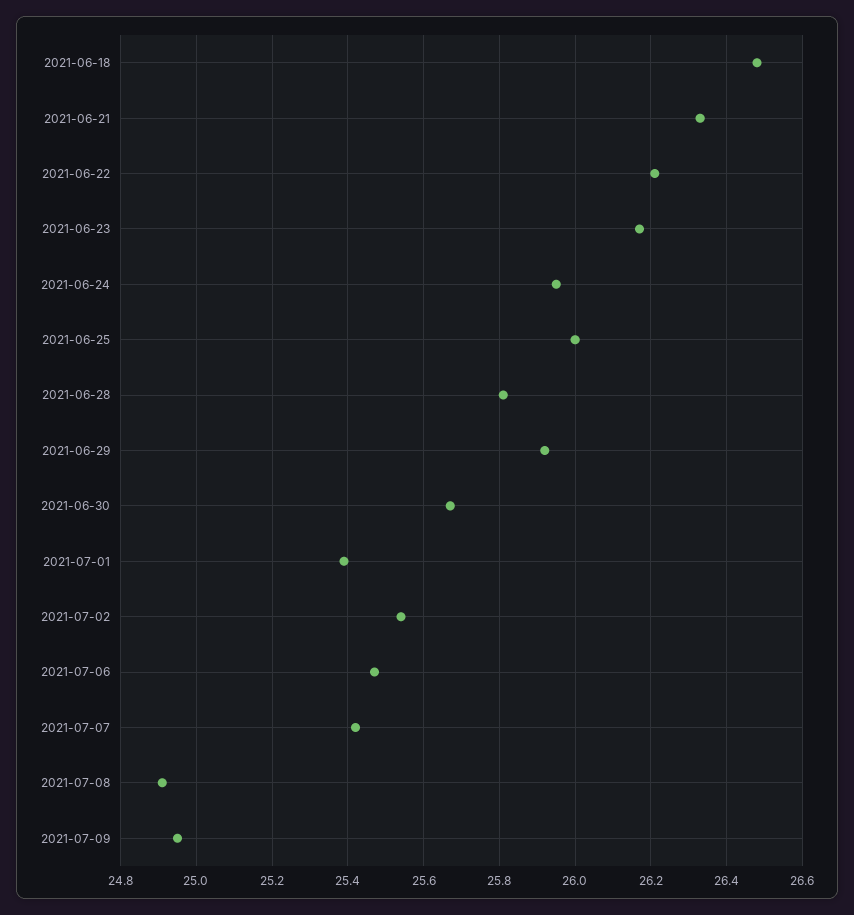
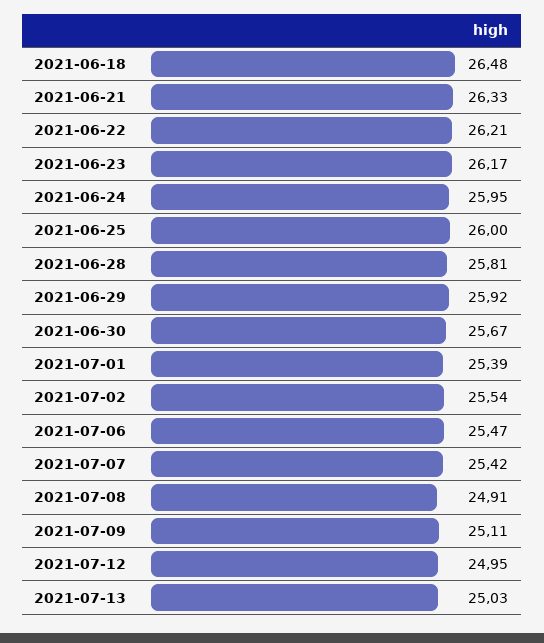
2021-07-09: 24.95 -> 25.11
2021-07-12: none -> 24.95
2021-07-13: none -> 25.03

